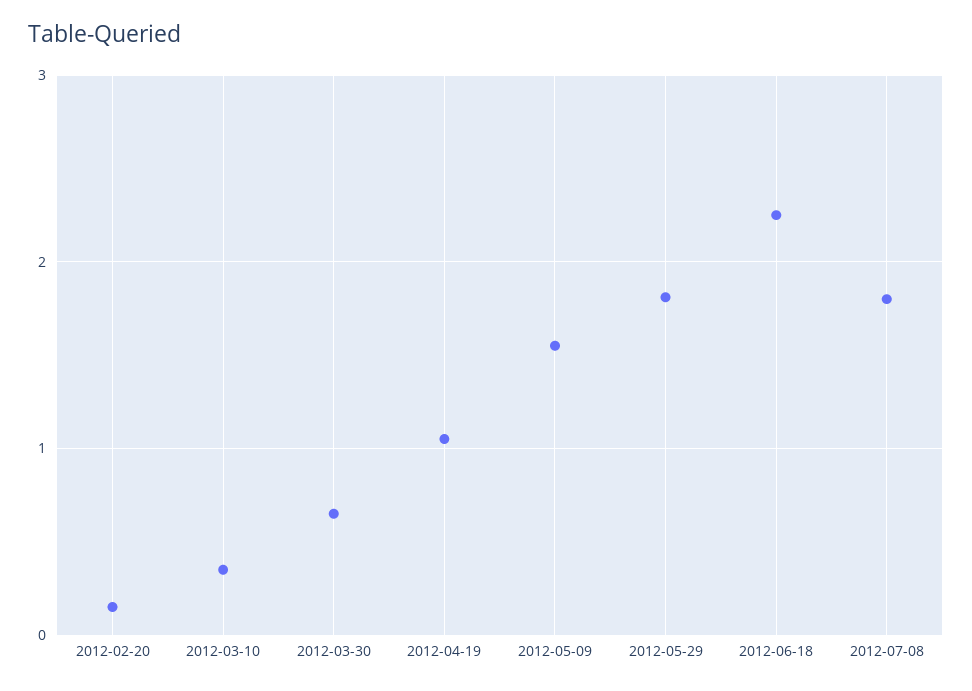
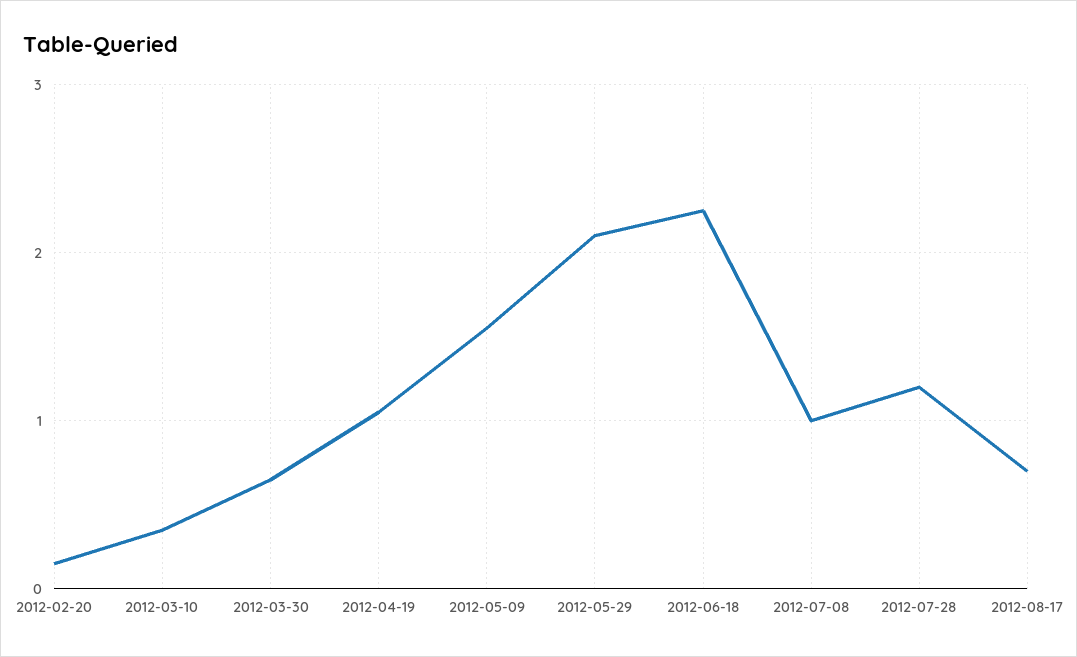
2012-05-29: 1.8 -> 2.1
2012-07-08: 1.8 -> 1
2012-07-28: none -> 1.2
2012-08-17: none -> 0.7

